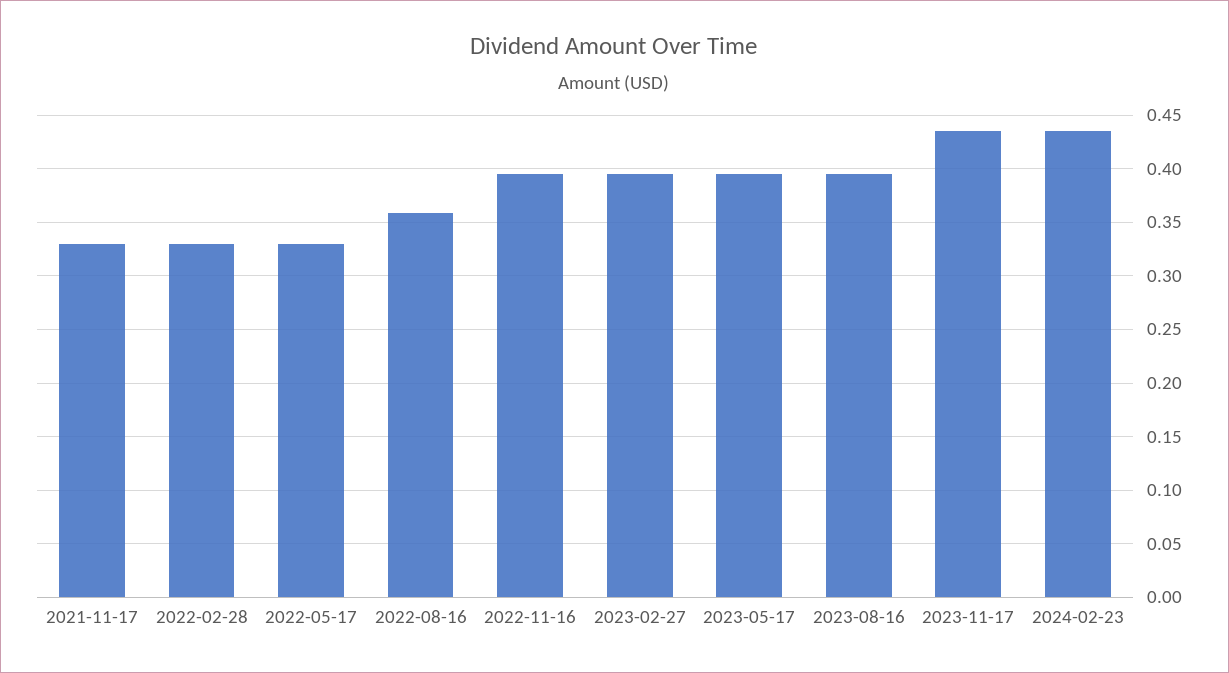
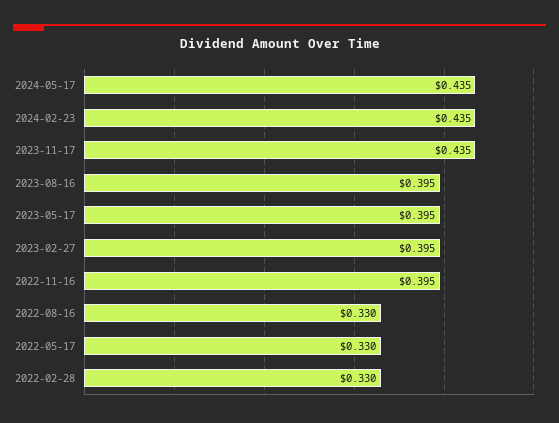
2021-11-17: 0.33 -> none
2022-08-16: 0.36 -> 0.33
2024-05-17: none -> 0.435

